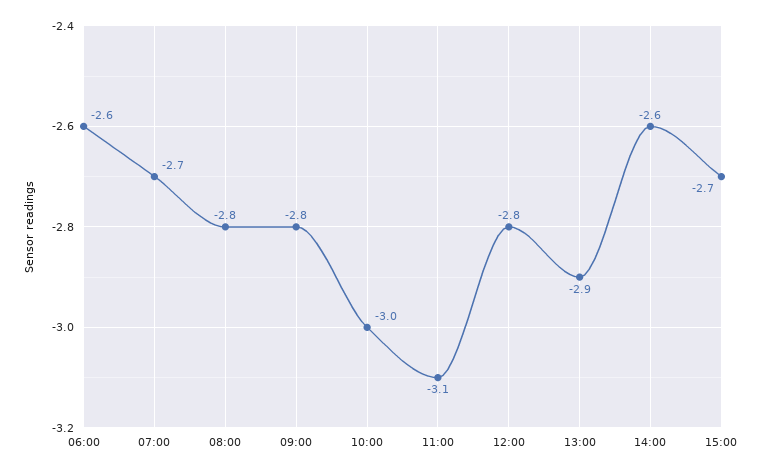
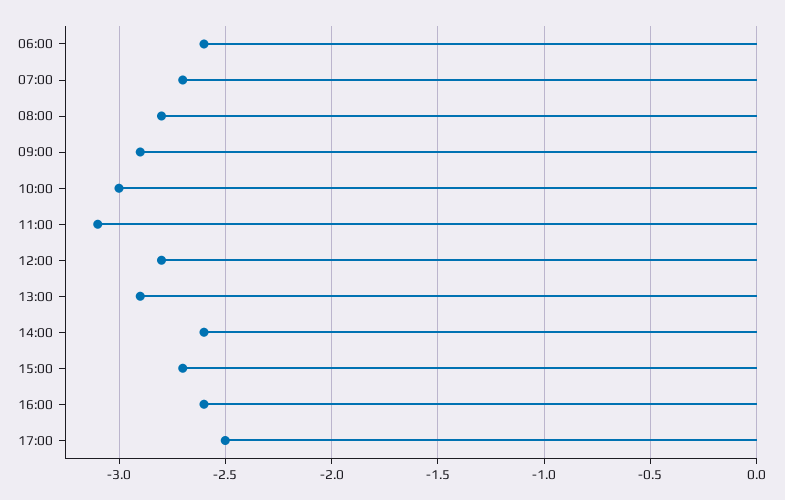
09:00: -2.8 -> -2.9
16:00: none -> -2.6
17:00: none -> -2.5

